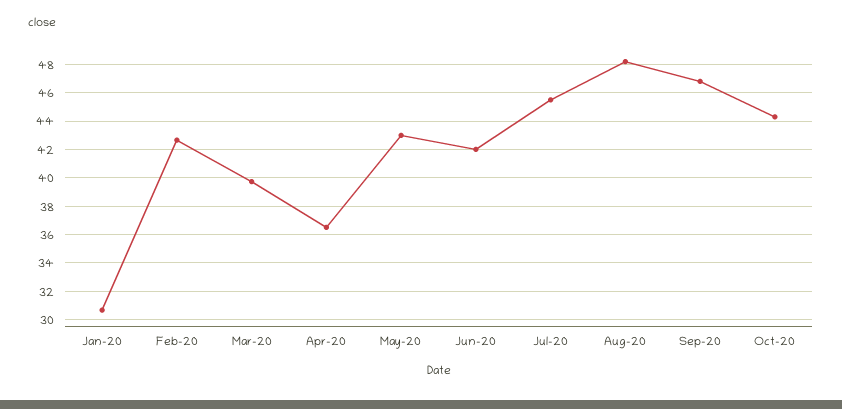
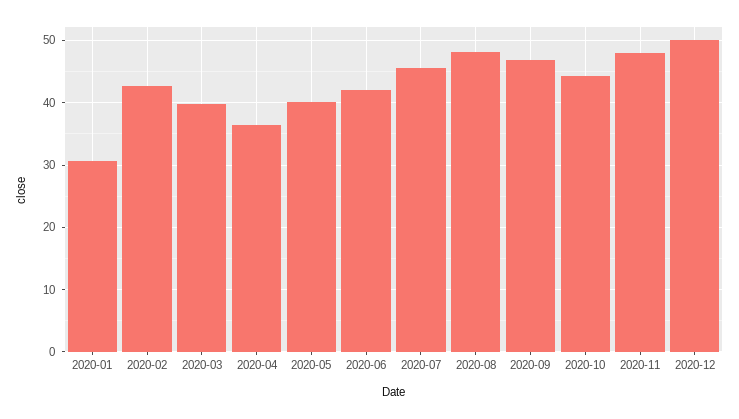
May-20: 43 -> 40
2020-11: none -> 48
2020-12: none -> 50

